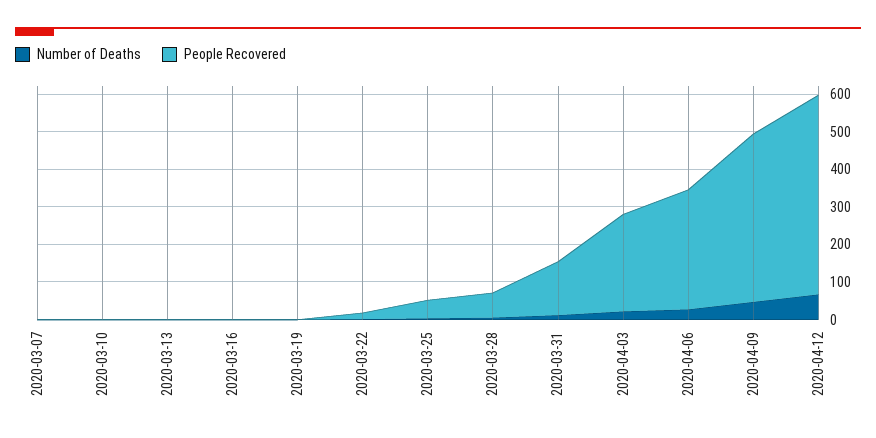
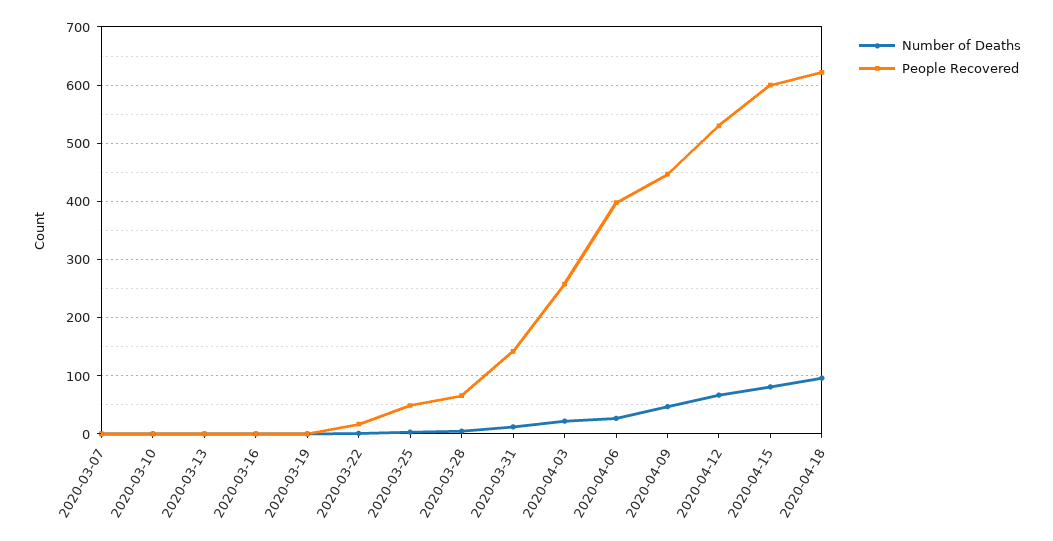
People Recovered, 2020-04-06: 325 -> 400
Number of Deaths, 2020-04-15: none -> 80
People Recovered, 2020-04-15: none -> 600
Number of Deaths, 2020-04-18: none -> 100
People Recovered, 2020-04-18: none -> 620

